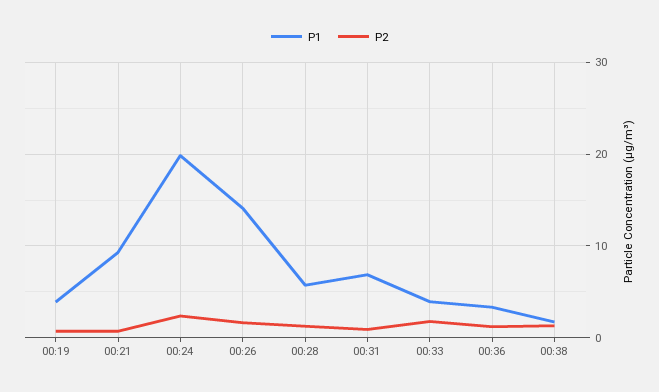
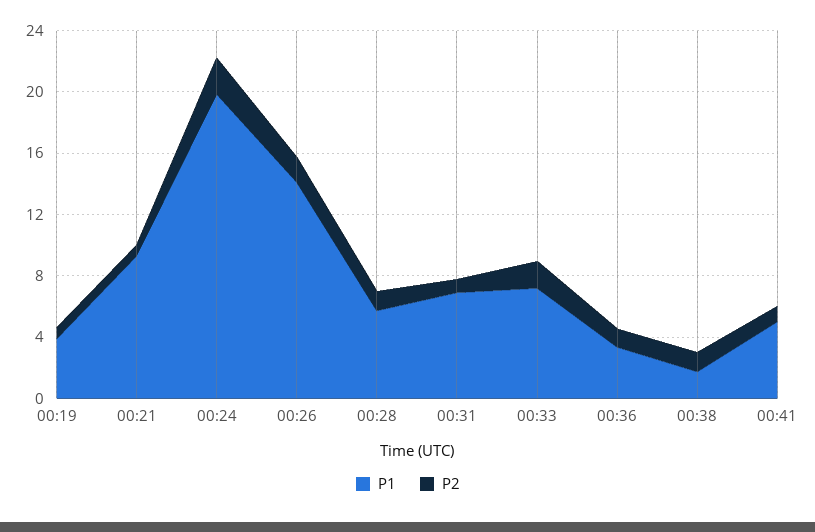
P1, 00:33: 4 -> 7
P1, 00:41: none -> 5
P2, 00:41: none -> 1

